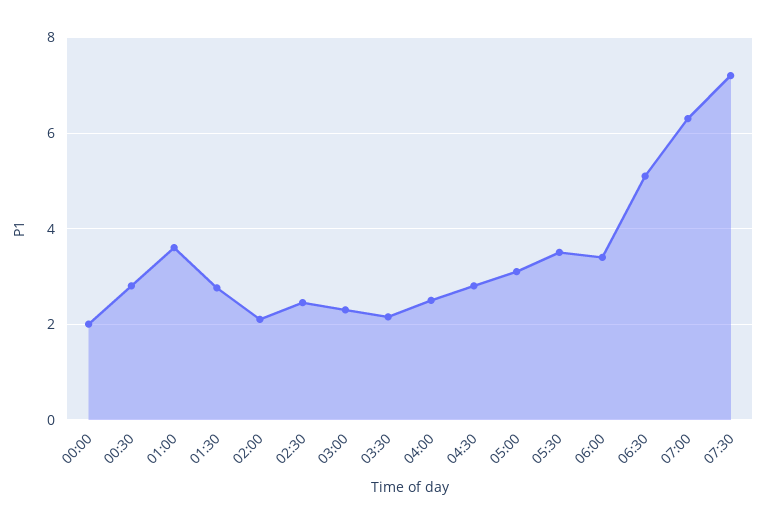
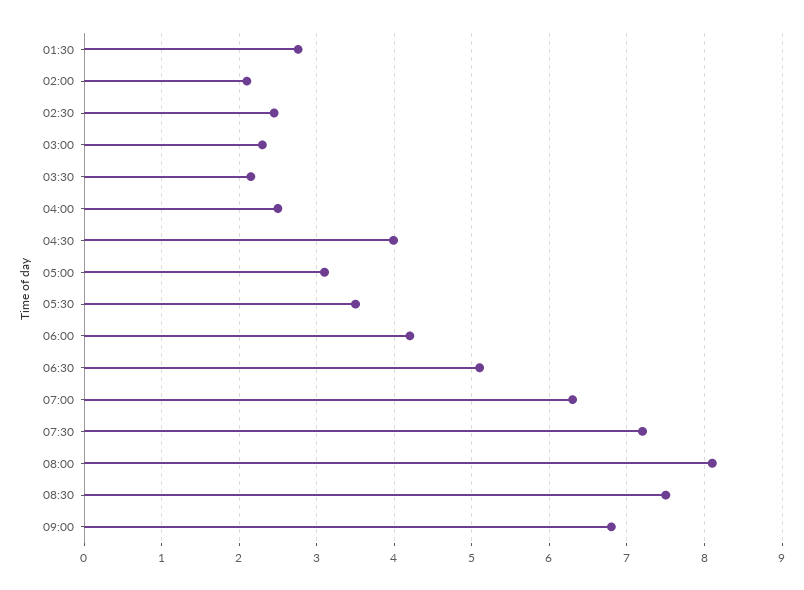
00:00: 2 -> none
00:30: 2.8 -> none
01:00: 3.6 -> none
04:30: 2.8 -> 4
06:00: 3.4 -> 4.2
08:00: none -> 8.1
08:30: none -> 7.5
09:00: none -> 6.8

